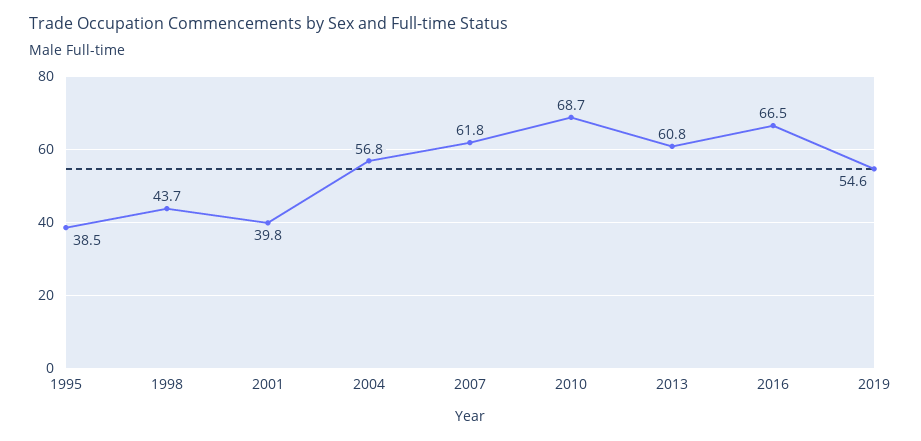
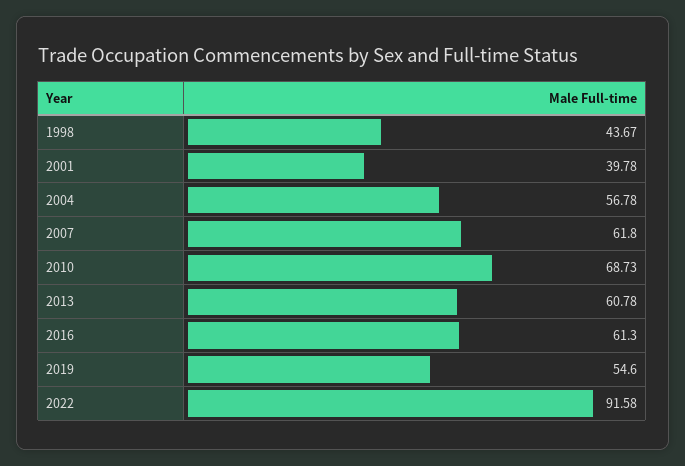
1995: 38.5 -> none
2016: 66.5 -> 61.3
2022: none -> 91.58

